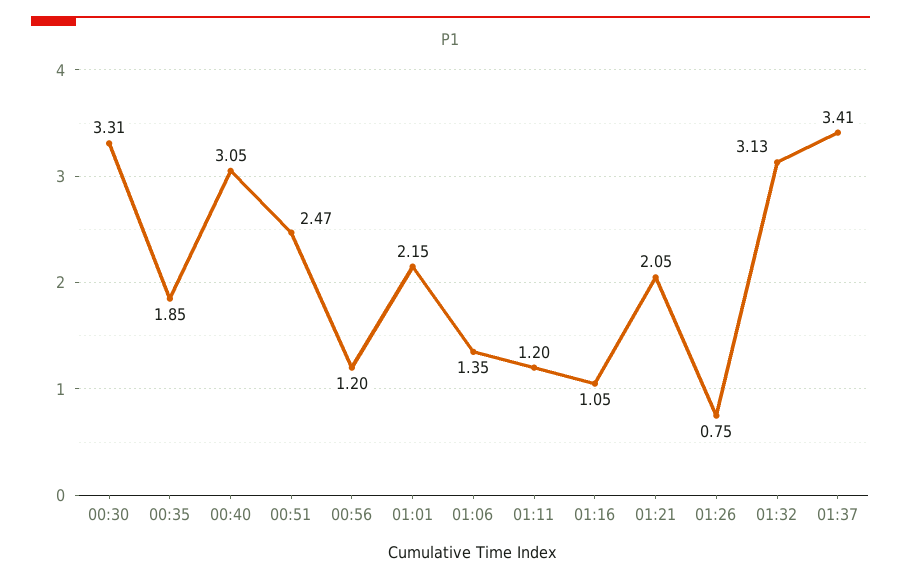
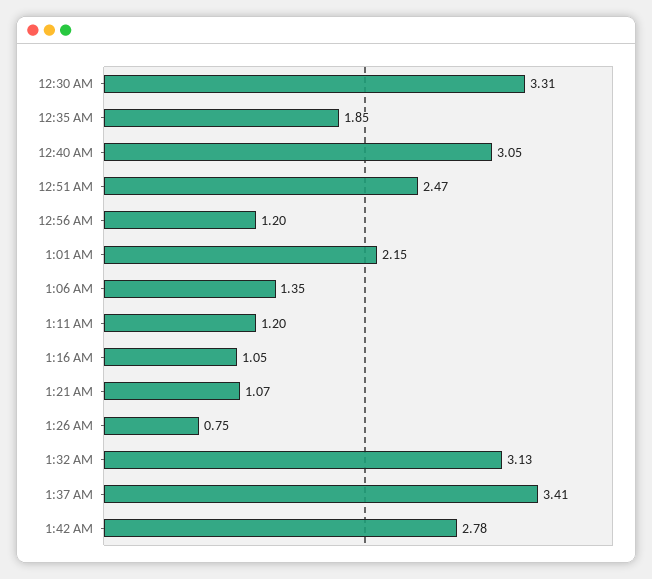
01:21: 2.05 -> 1.07
1:42 AM: none -> 2.78

